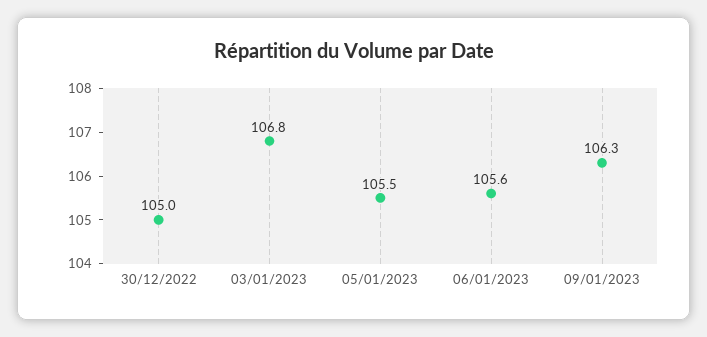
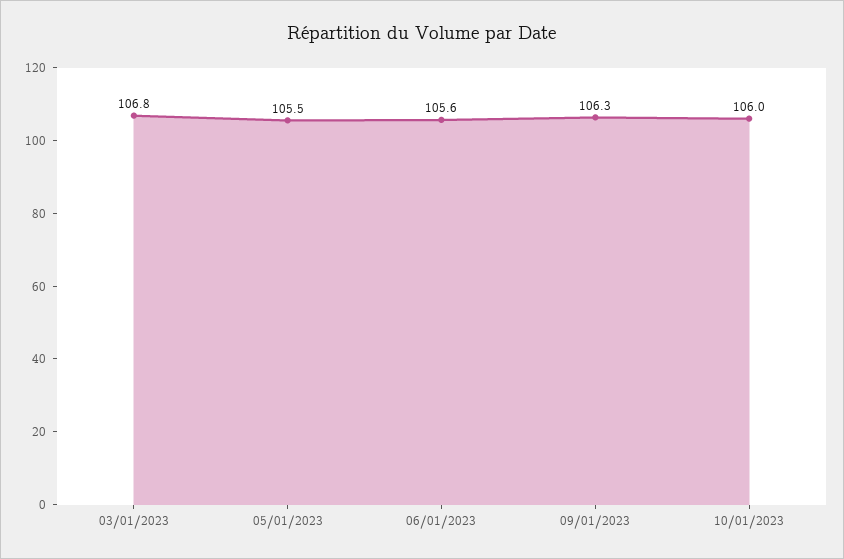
30/12/2022: 105 -> none
10/01/2023: none -> 106

